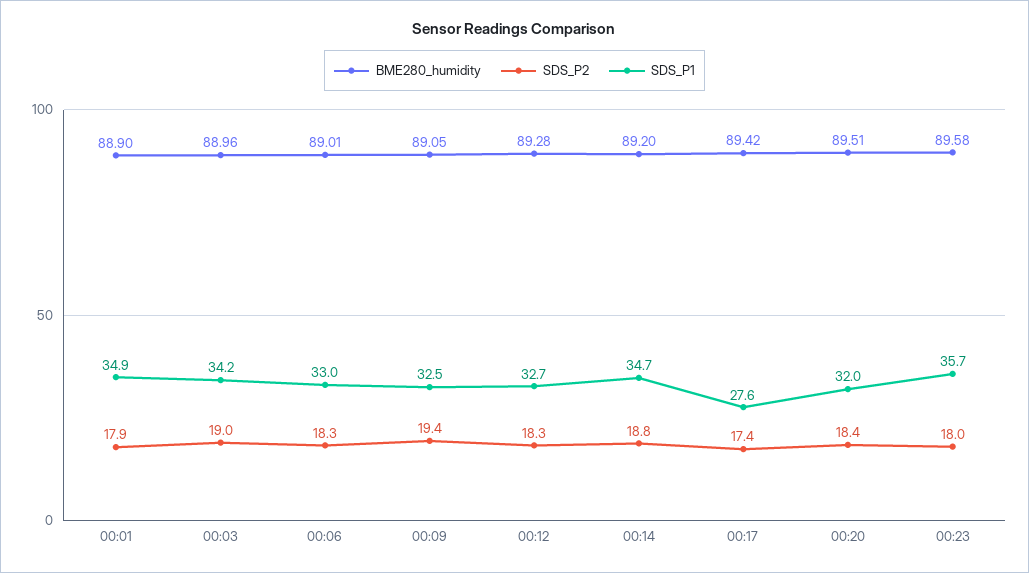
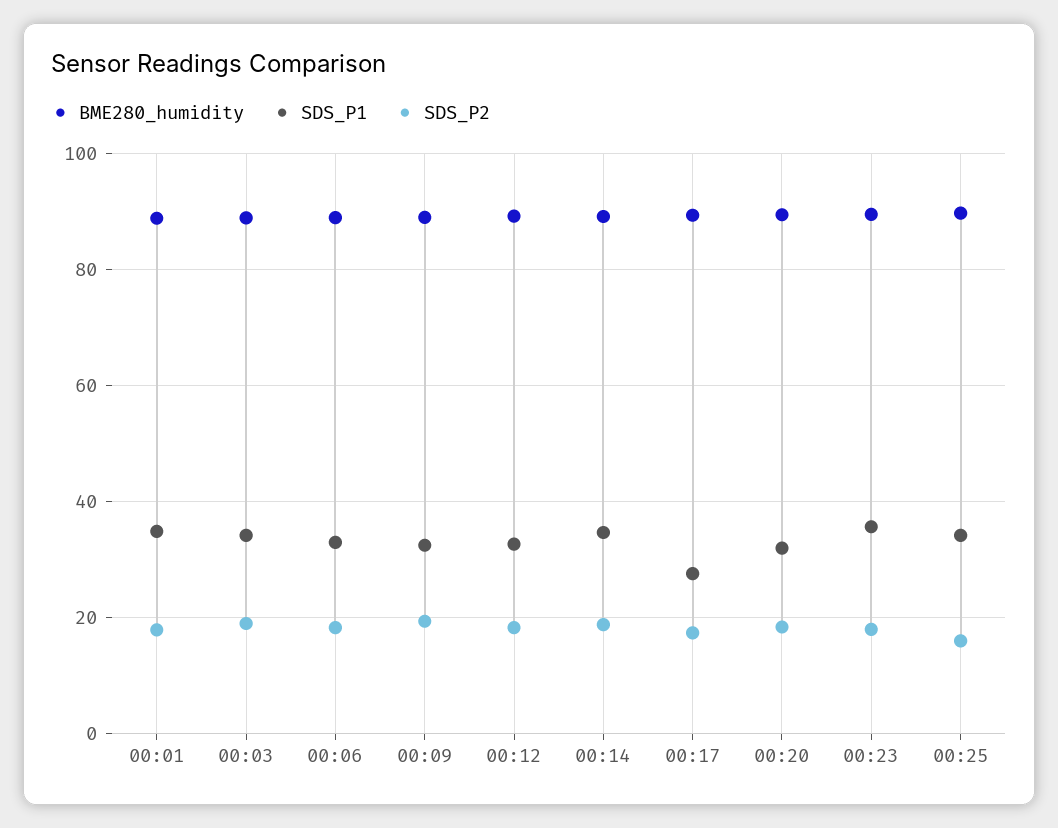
BME280_humidity, 00:25: none -> 90
SDS_P1, 00:25: none -> 34
SDS_P2, 00:25: none -> 16

